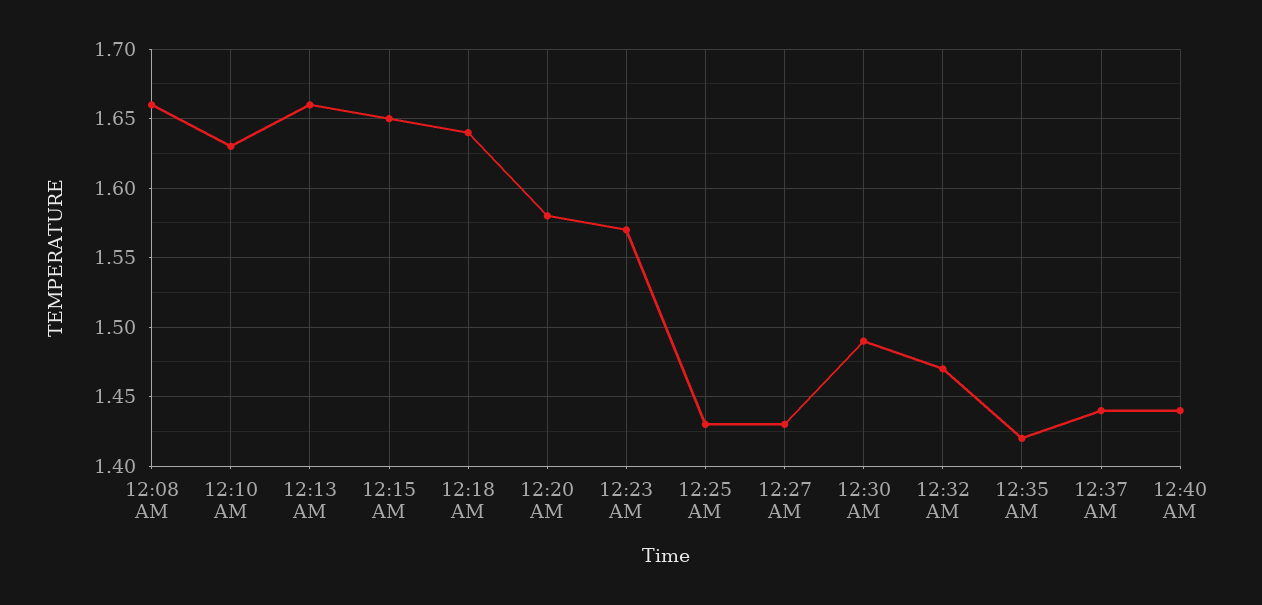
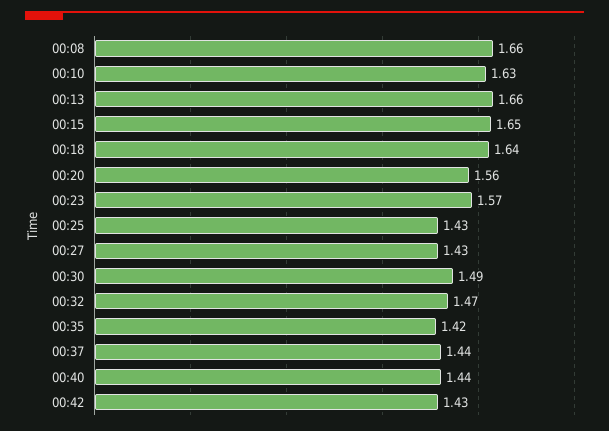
12:20 AM: 1.58 -> 1.56
00:42: none -> 1.43

